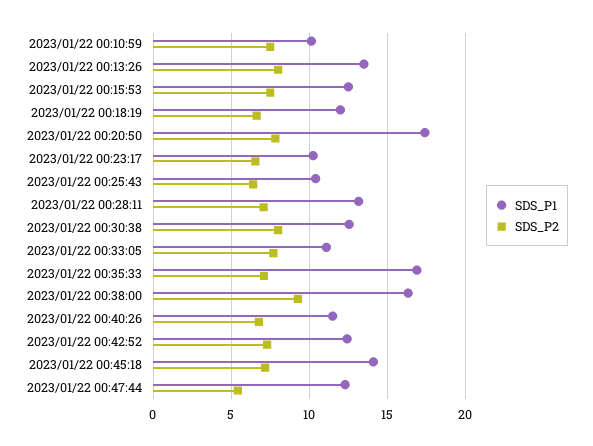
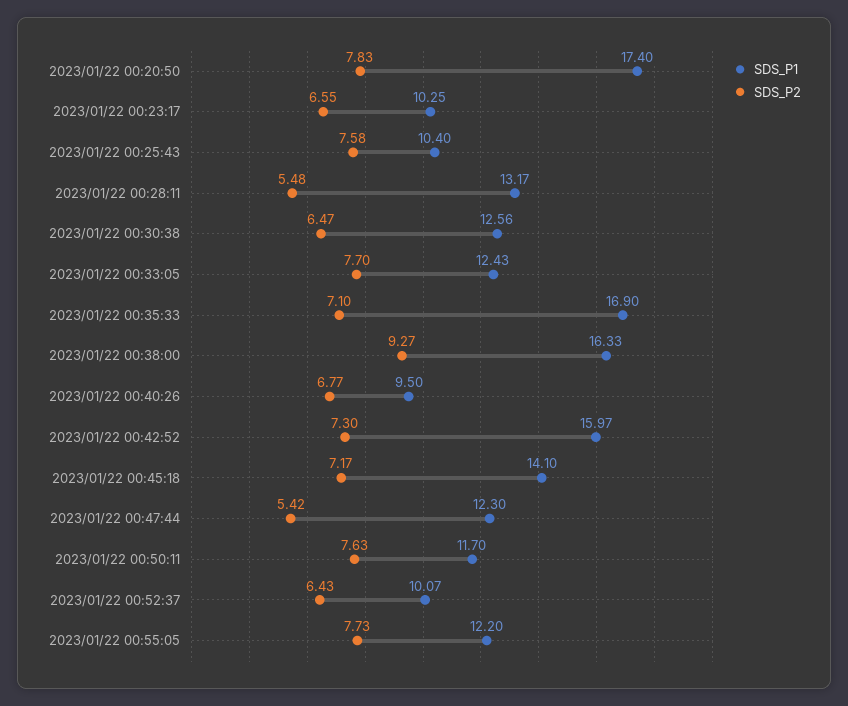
SDS_P1, 2023/01/22 00:10:59: 10 -> none
SDS_P2, 2023/01/22 00:10:59: 7.5 -> none
SDS_P1, 2023/01/22 00:13:26: 13.5 -> none
SDS_P2, 2023/01/22 00:13:26: 8 -> none
SDS_P1, 2023/01/22 00:15:53: 12.5 -> none
SDS_P2, 2023/01/22 00:15:53: 7.5 -> none
SDS_P1, 2023/01/22 00:18:19: 12 -> none
SDS_P2, 2023/01/22 00:18:19: 6.5 -> none
SDS_P2, 2023/01/22 00:25:43: 6.5 -> 7.58
SDS_P2, 2023/01/22 00:28:11: 7 -> 5.48
SDS_P2, 2023/01/22 00:30:38: 8 -> 6.47
SDS_P1, 2023/01/22 00:33:05: 11 -> 12.43
SDS_P1, 2023/01/22 00:40:26: 11.5 -> 9.5
SDS_P1, 2023/01/22 00:42:52: 12.5 -> 15.97
SDS_P1, 2023/01/22 00:50:11: none -> 11.7
SDS_P2, 2023/01/22 00:50:11: none -> 7.63
SDS_P1, 2023/01/22 00:52:37: none -> 10.07
SDS_P2, 2023/01/22 00:52:37: none -> 6.43
SDS_P1, 2023/01/22 00:55:05: none -> 12.2
SDS_P2, 2023/01/22 00:55:05: none -> 7.73

